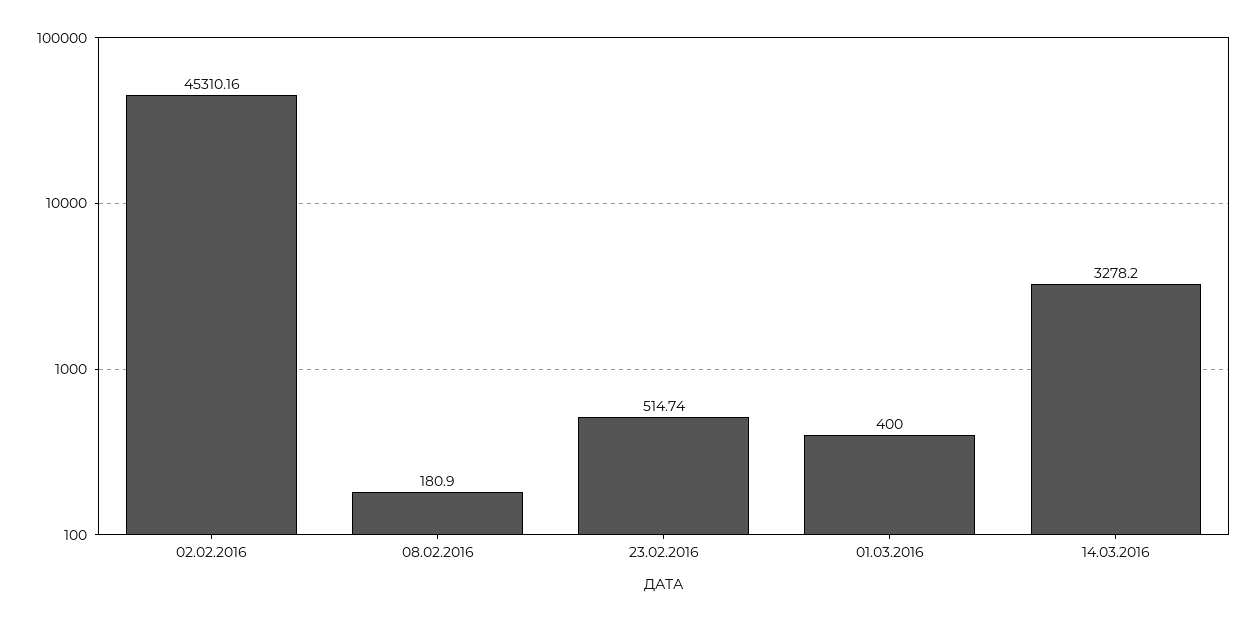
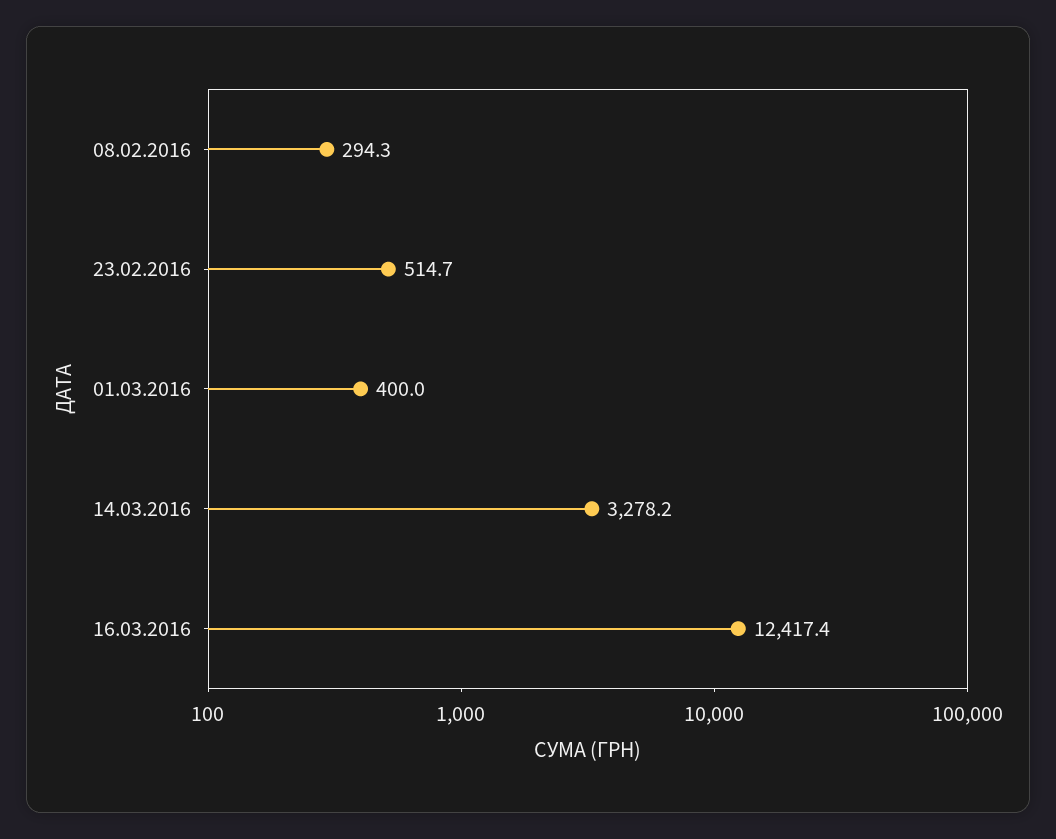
02.02.2016: 45310.16 -> none
08.02.2016: 180.9 -> 294.3
16.03.2016: none -> 12417.4

